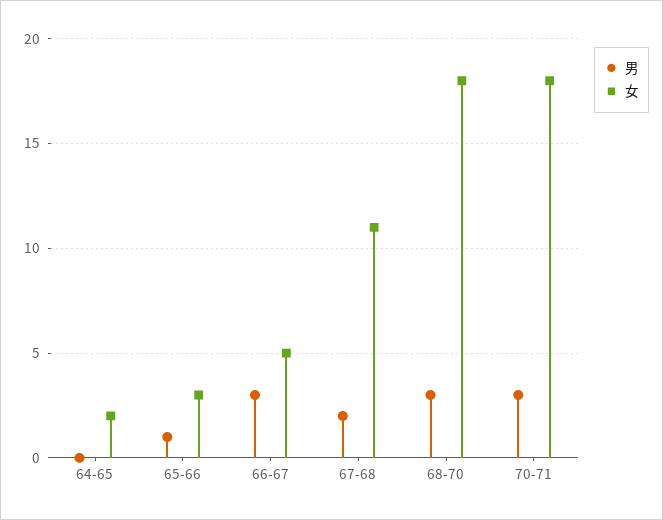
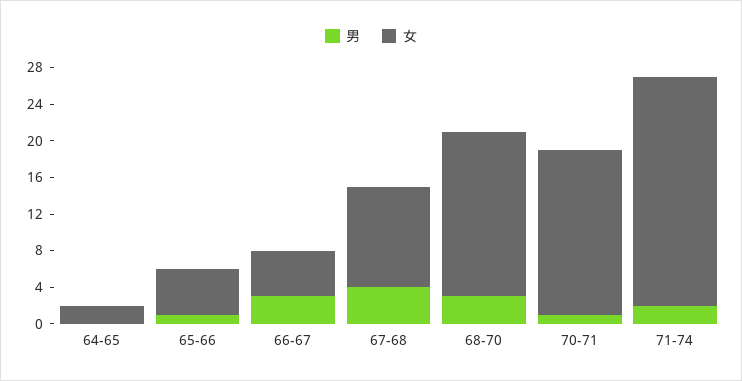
女, 65-66: 3 -> 5
男, 67-68: 2 -> 4
男, 70-71: 3 -> 1
男, 71-74: none -> 2
女, 71-74: none -> 25

